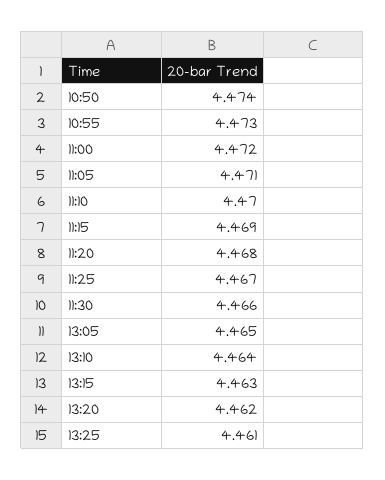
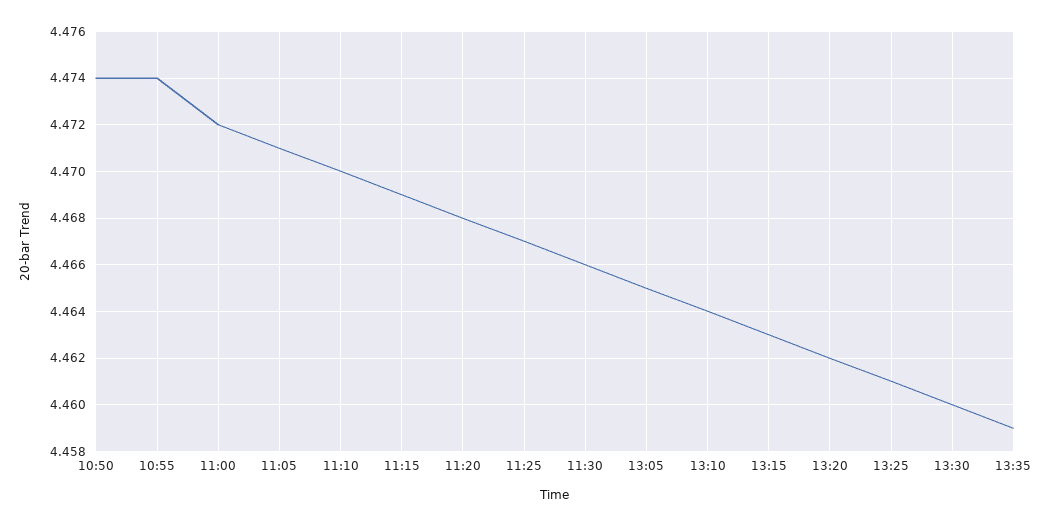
10:55: 4.473 -> 4.474
13:30: none -> 4.46
13:35: none -> 4.459

